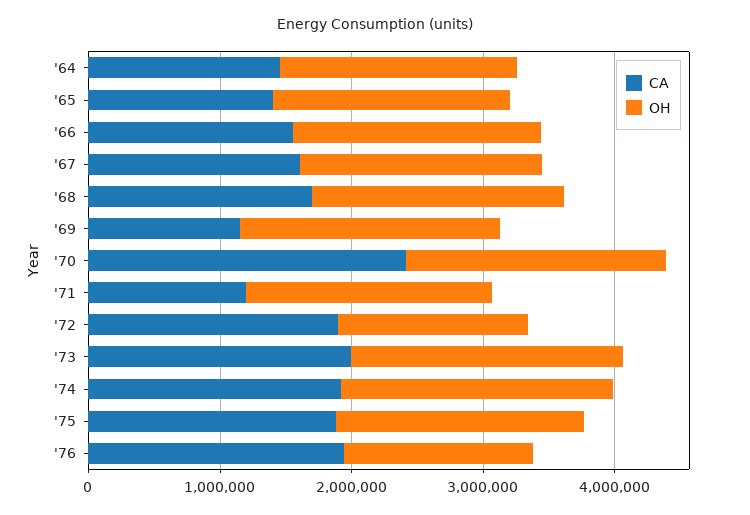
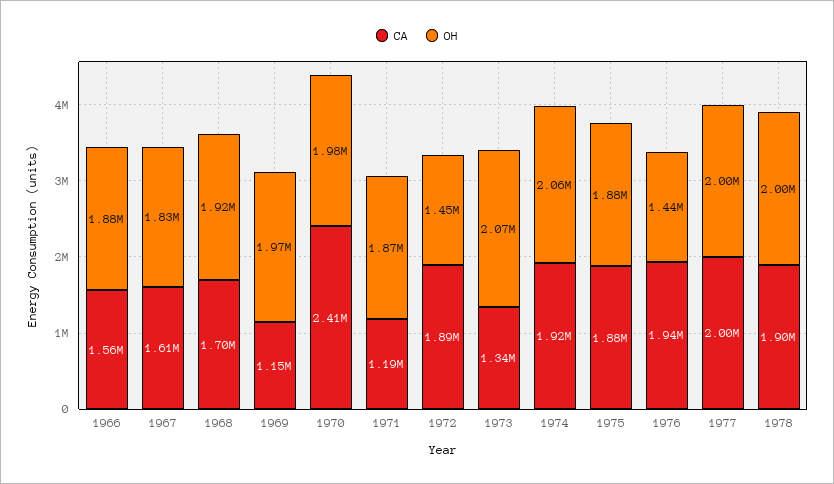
CA, '64: 1400000 -> none
OH, '64: 1800000 -> none
CA, '65: 1400000 -> none
OH, '65: 1800000 -> none
CA, '73: 2000000 -> 1340000
CA, 1977: none -> 2000000
OH, 1977: none -> 2000000
CA, 1978: none -> 1900000
OH, 1978: none -> 2000000

